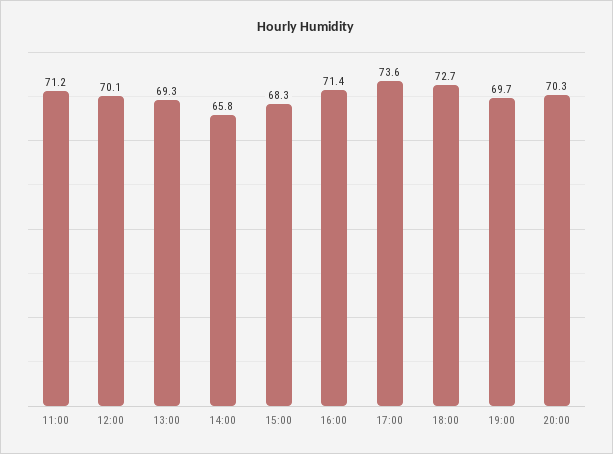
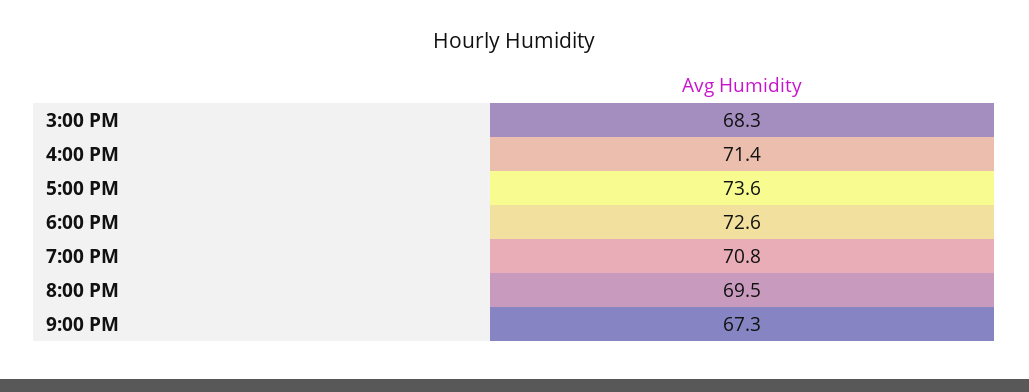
11:00: 71.2 -> none
12:00: 70.1 -> none
13:00: 69.3 -> none
14:00: 65.8 -> none
18:00: 72.7 -> 72.6
19:00: 69.7 -> 70.8
20:00: 70.3 -> 69.5
9:00 PM: none -> 67.3

